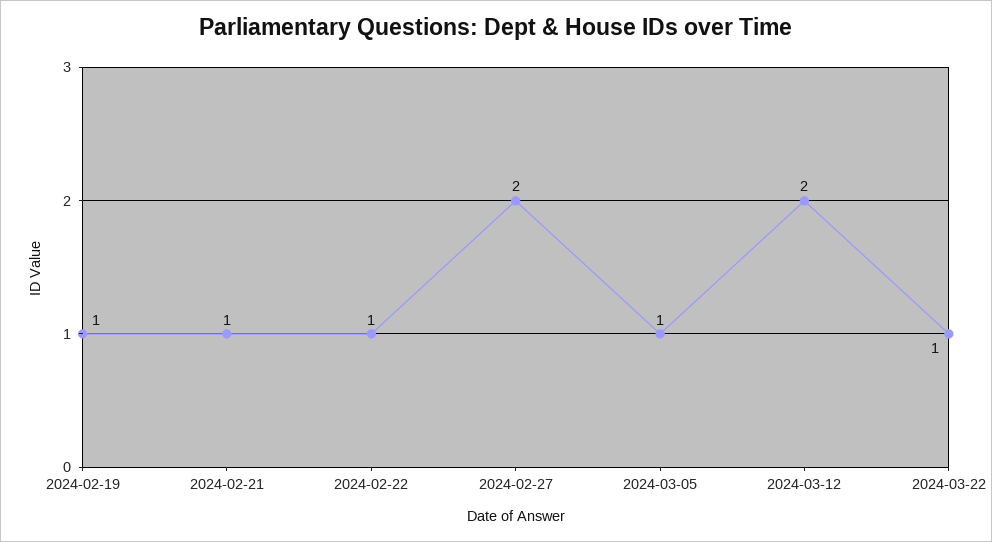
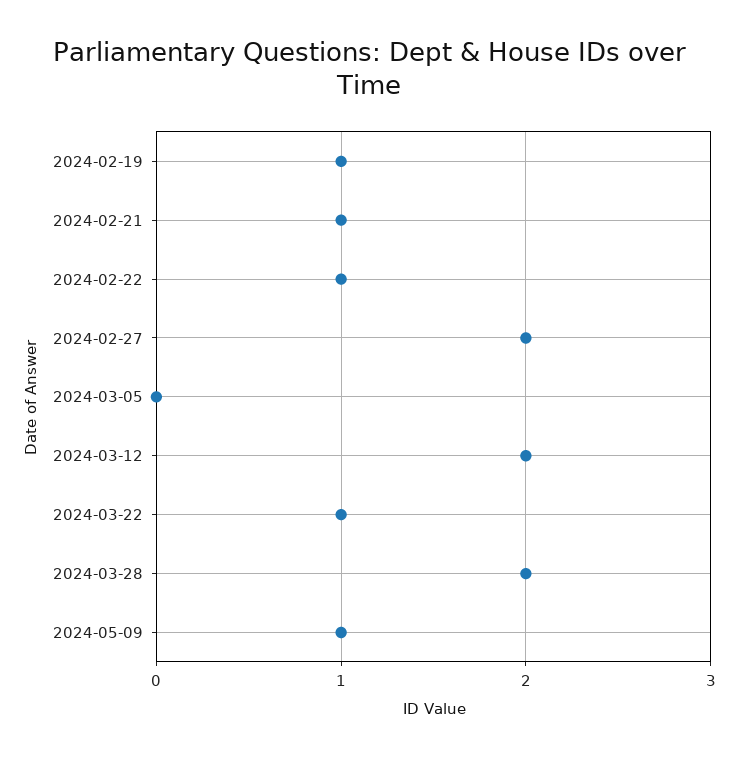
2024-03-05: 1 -> 0
2024-03-28: none -> 2
2024-05-09: none -> 1

